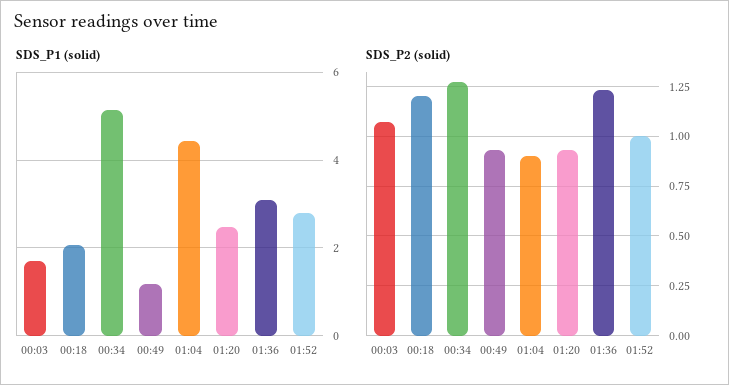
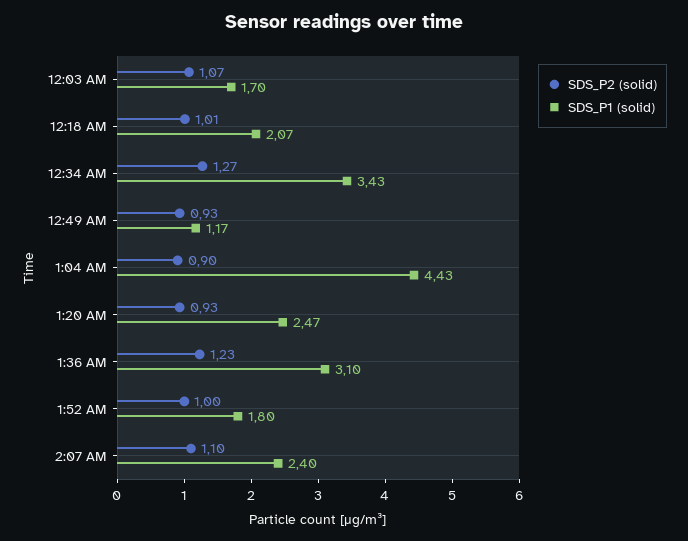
SDS_P1 (solid), 00:34: 5.2 -> 3.43
SDS_P1 (solid), 01:52: 2.8 -> 1.8
SDS_P2 (solid), 00:18: 1.2 -> 1.01
SDS_P2 (solid), 2:07 AM: none -> 1.1
SDS_P1 (solid), 2:07 AM: none -> 2.4

